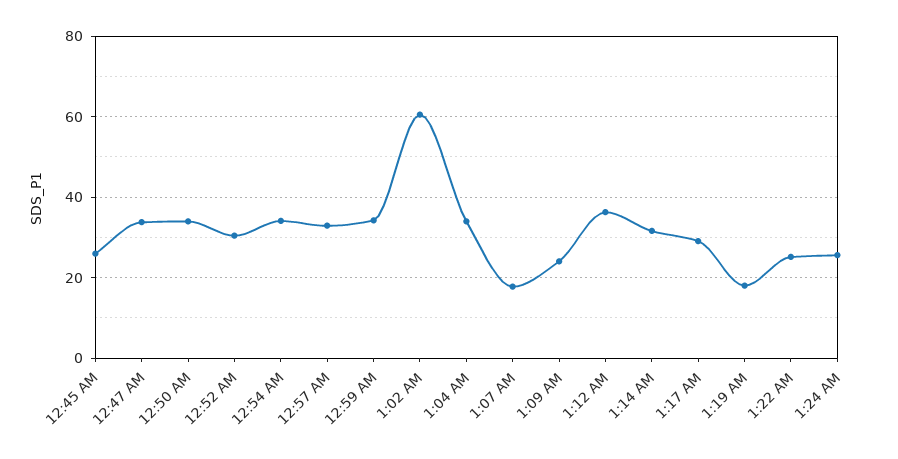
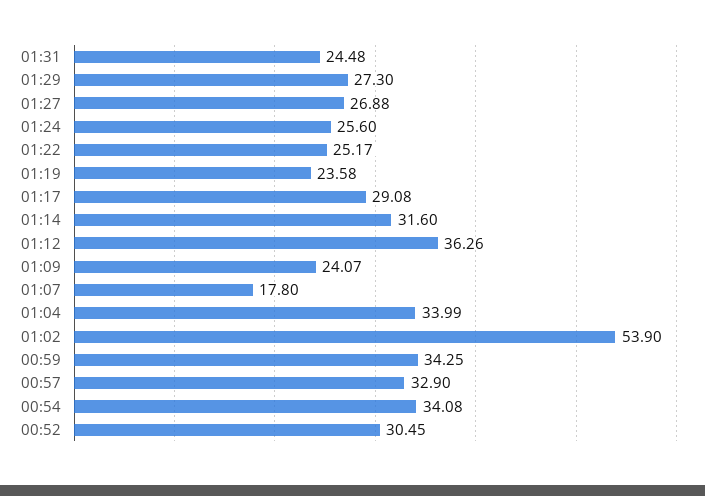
12:45 AM: 26 -> none
12:47 AM: 34 -> none
12:50 AM: 34 -> none
1:02 AM: 60 -> 53.9
1:19 AM: 18 -> 23.58
01:31: none -> 24.48
01:29: none -> 27.3
01:27: none -> 26.88

